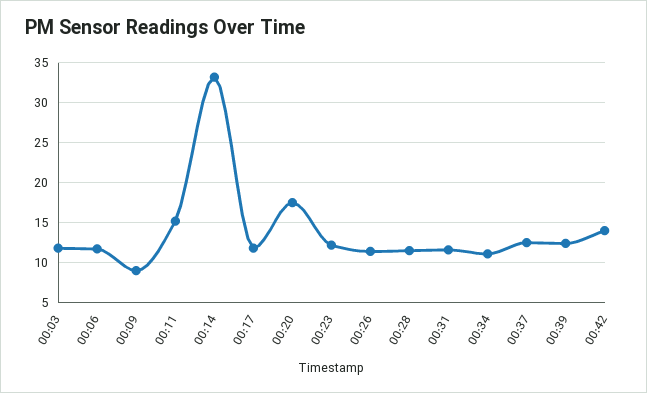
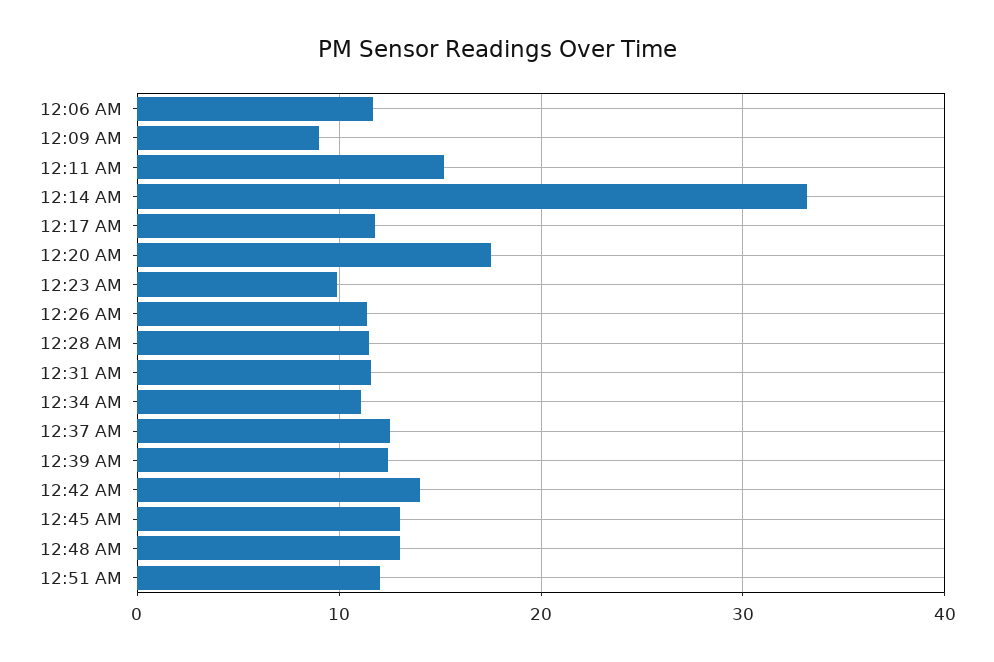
00:03: 12 -> none
00:23: 12 -> 10
12:45 AM: none -> 13
12:48 AM: none -> 13
12:51 AM: none -> 12

